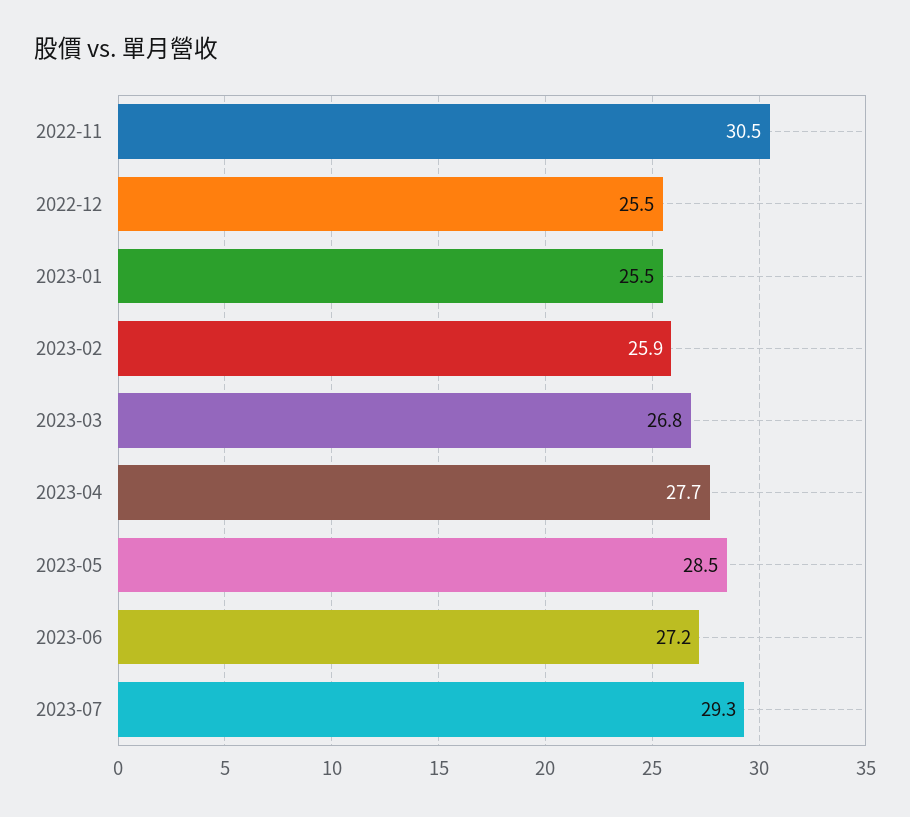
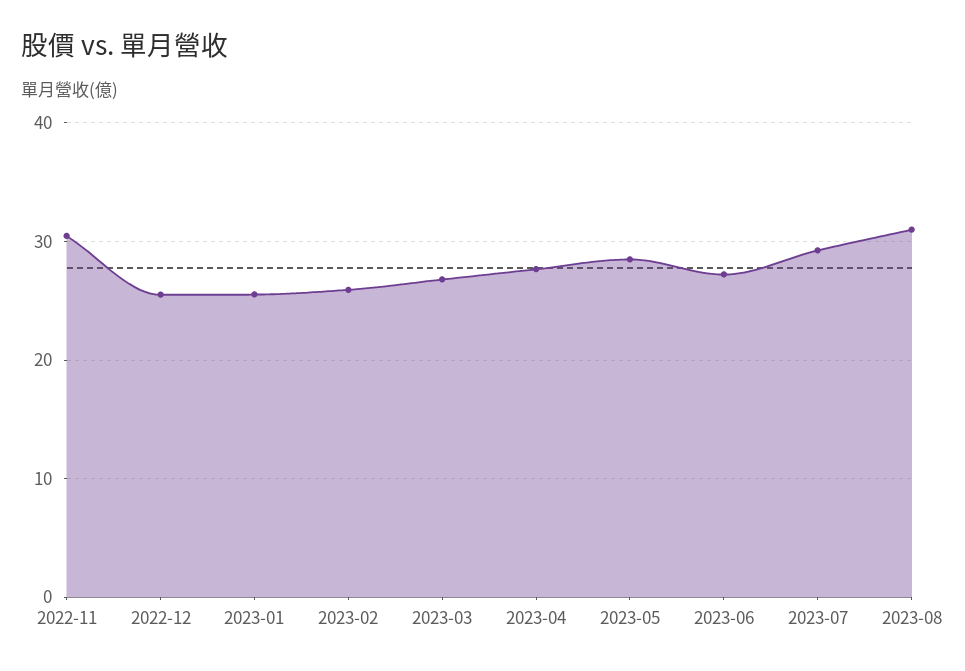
2023-08: none -> 31

